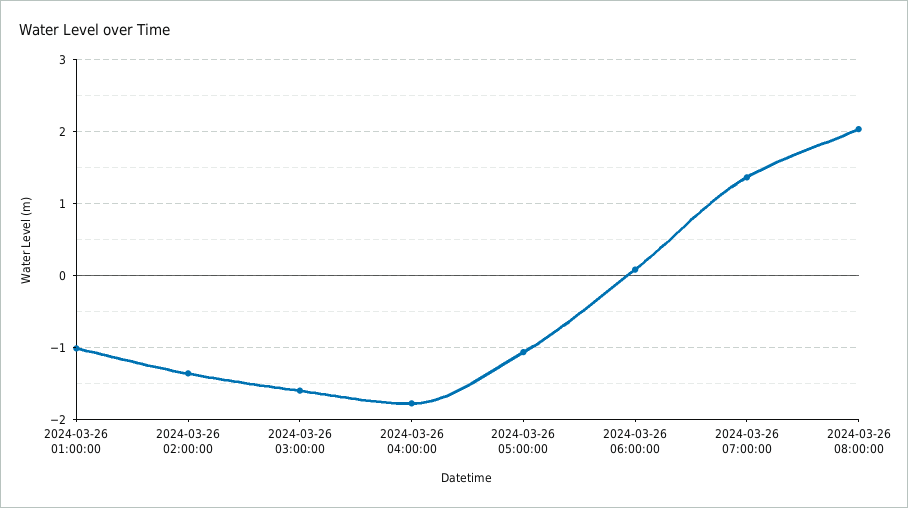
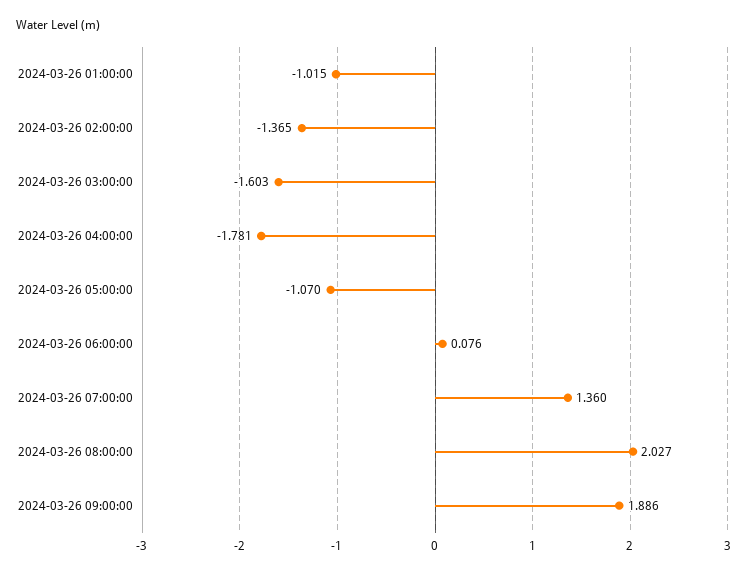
2024-03-26 09:00:00: none -> 1.886

